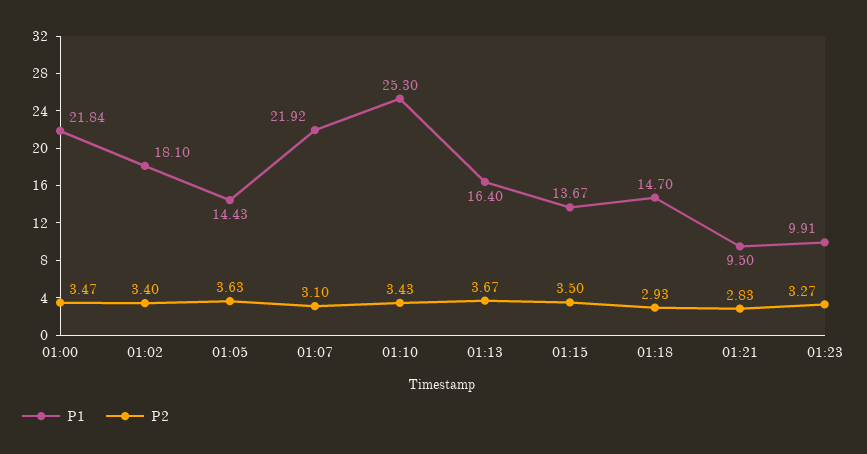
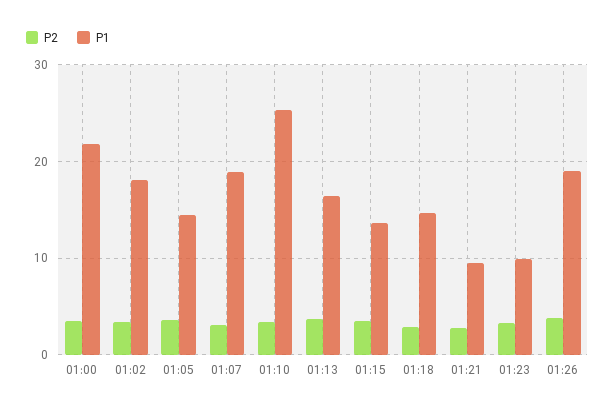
P1, 01:07: 21.92 -> 19
P2, 01:26: none -> 4
P1, 01:26: none -> 19

